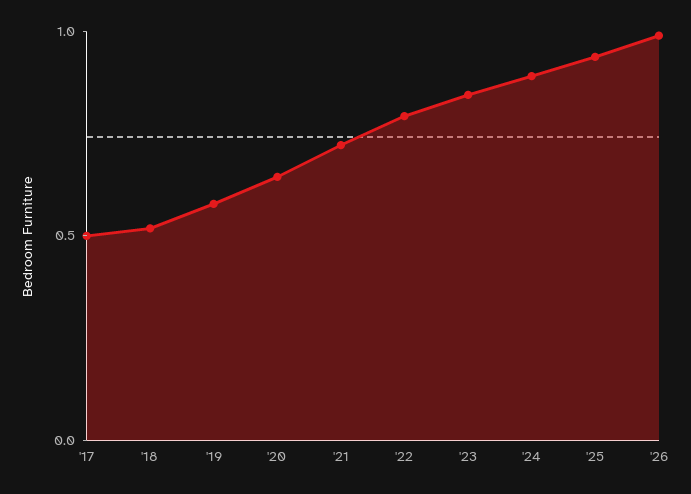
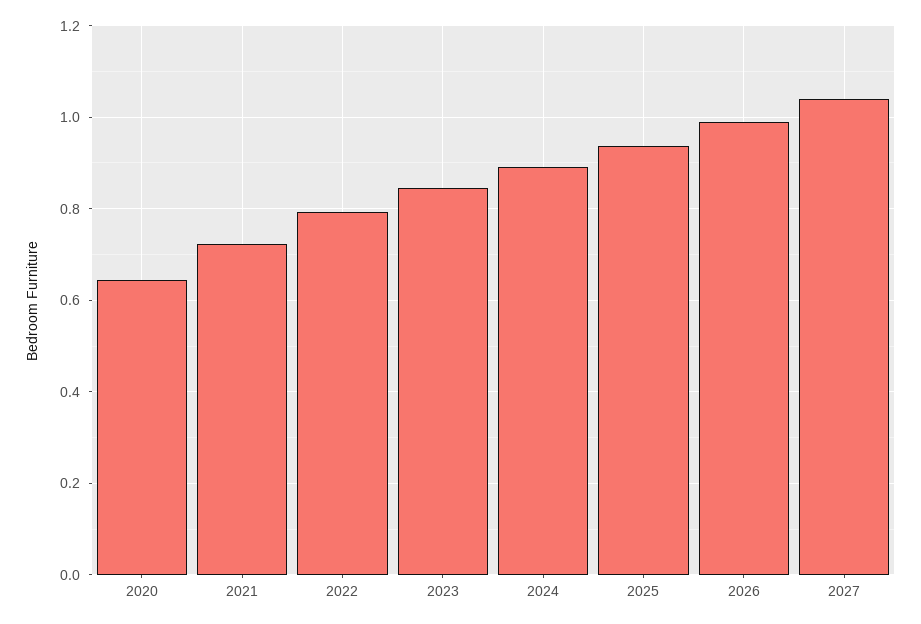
'17: 0.5 -> none
'18: 0.5 -> none
'19: 0.6 -> none
2027: none -> 1.04

